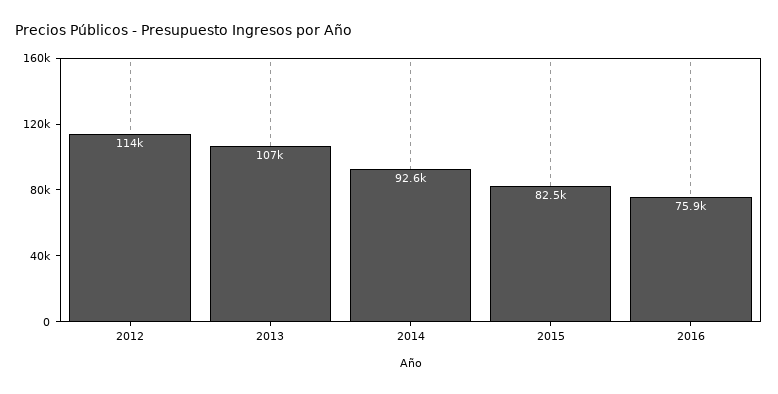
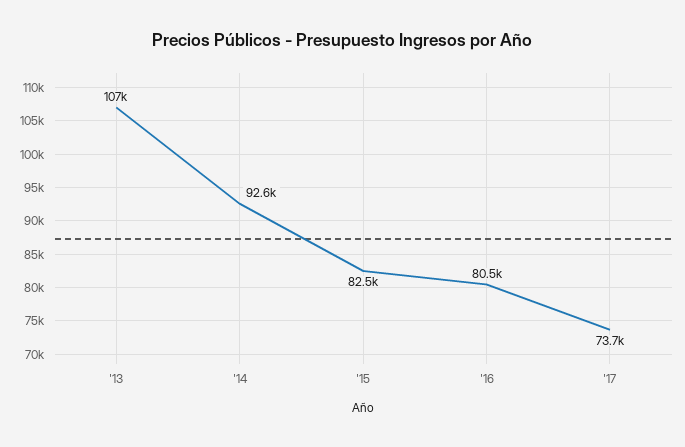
2012: 114000 -> none
2016: 75900 -> 80500
'17: none -> 73700

